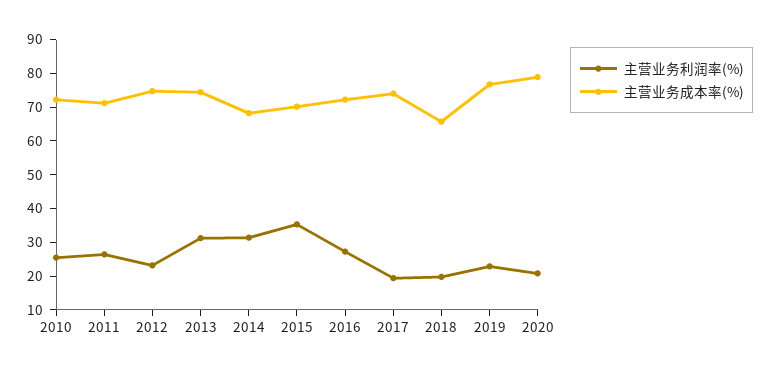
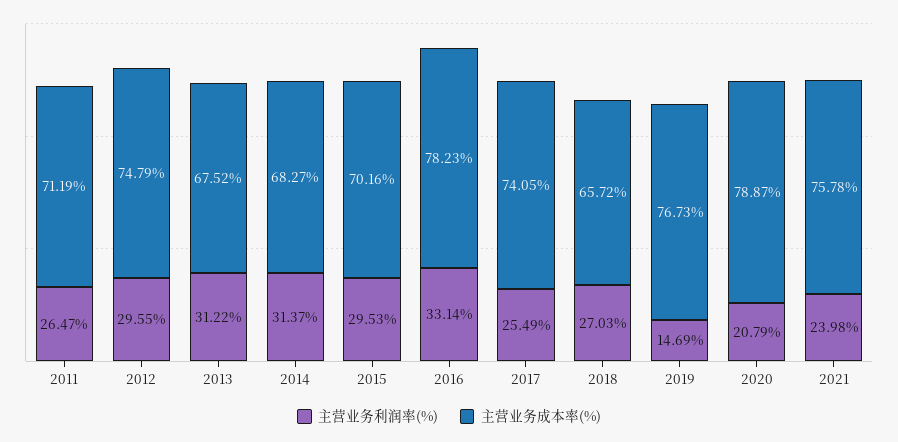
主营业务利润率(%), 2010: 25 -> none
主营业务成本率(%), 2010: 72.5 -> none
主营业务利润率(%), 2012: 22.5 -> 29.55
主营业务成本率(%), 2013: 75 -> 67.52
主营业务利润率(%), 2015: 35 -> 29.53
主营业务利润率(%), 2016: 27.5 -> 33.14
主营业务成本率(%), 2016: 72.5 -> 78.23
主营业务利润率(%), 2017: 20 -> 25.49
主营业务利润率(%), 2018: 20 -> 27.03
主营业务利润率(%), 2019: 22.5 -> 14.69
主营业务利润率(%), 2021: none -> 23.98
主营业务成本率(%), 2021: none -> 75.78

